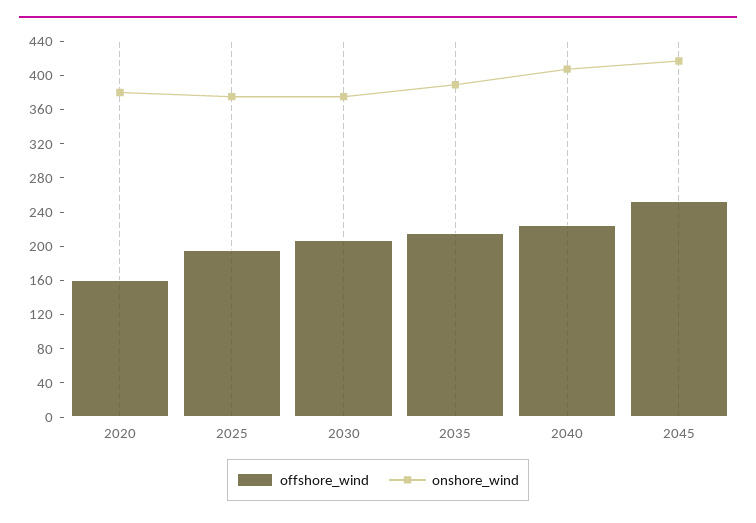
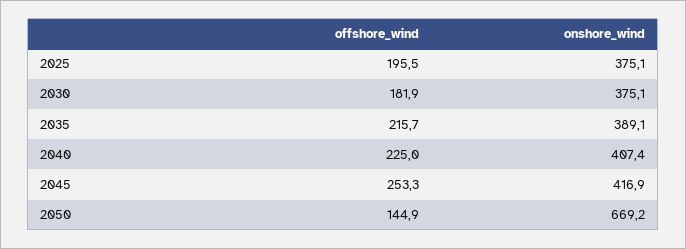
offshore_wind, 2020: 160 -> none
onshore_wind, 2020: 380 -> none
offshore_wind, 2030: 210 -> 181.9
offshore_wind, 2050: none -> 144.9
onshore_wind, 2050: none -> 669.2

